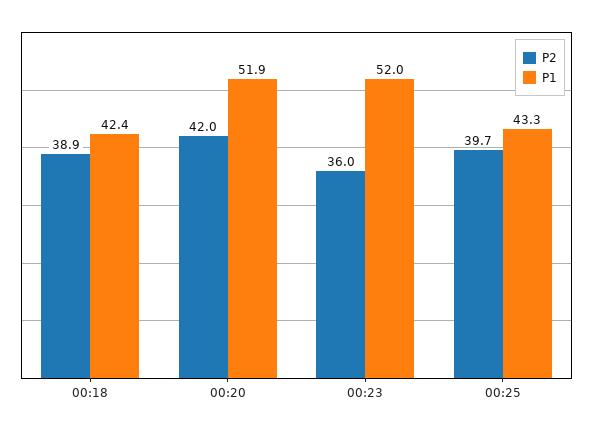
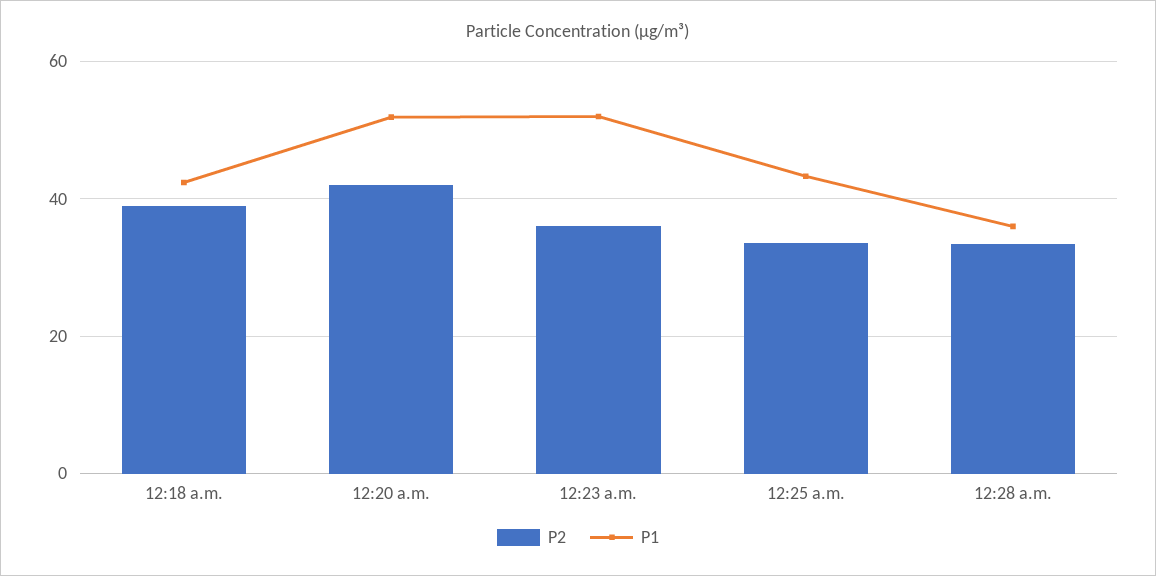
P2, 00:25: 39.7 -> 34
P2, 12:28 a.m.: none -> 34
P1, 12:28 a.m.: none -> 36

